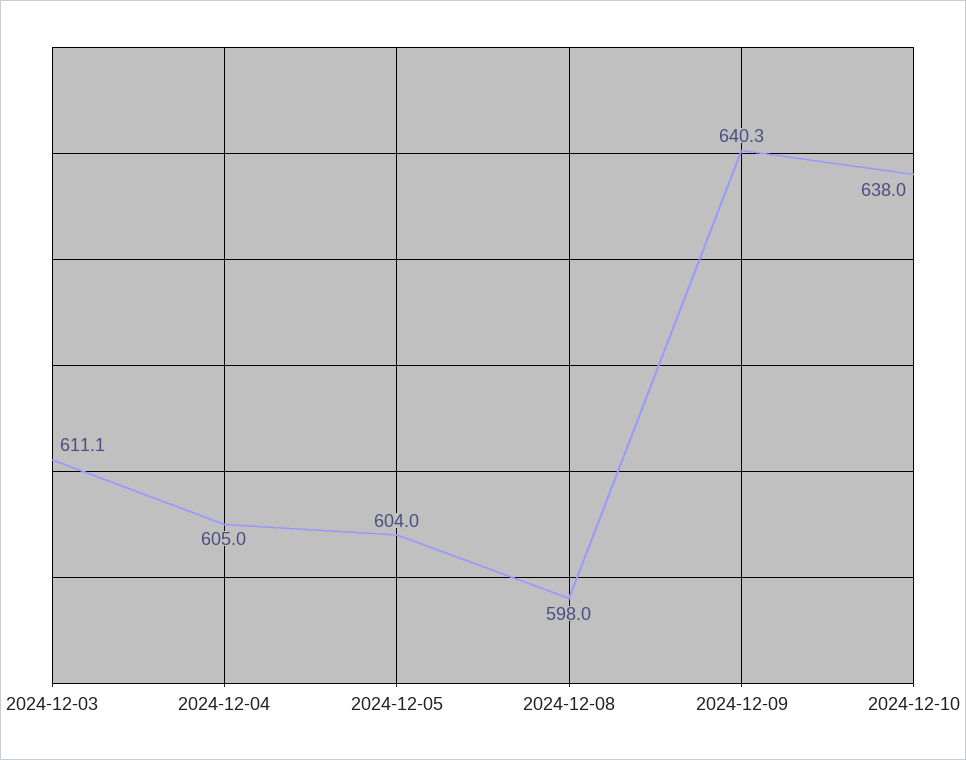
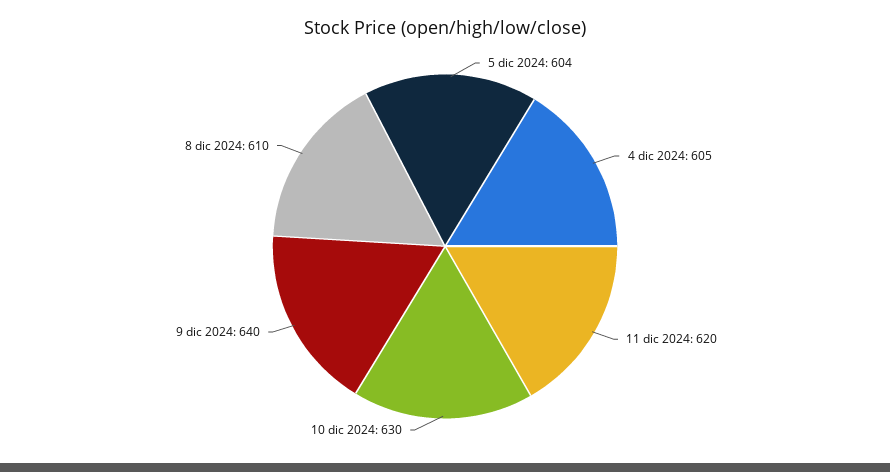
2024-12-03: 611.1 -> none
2024-12-08: 598 -> 610
2024-12-10: 638 -> 630
11 dic 2024: none -> 620

